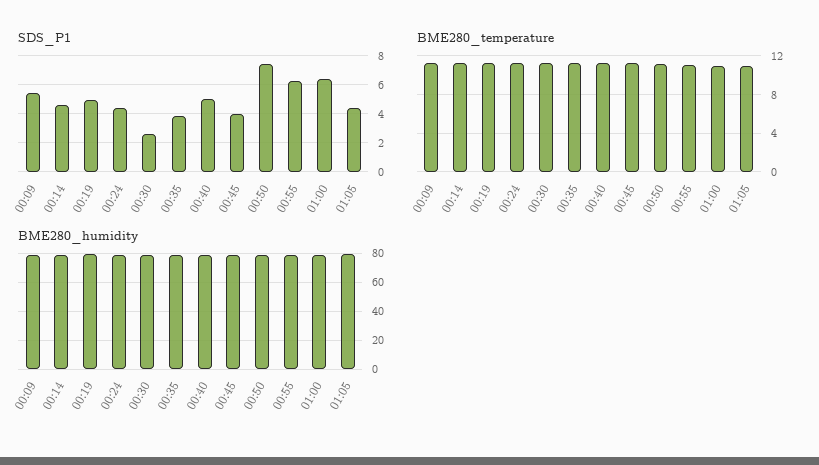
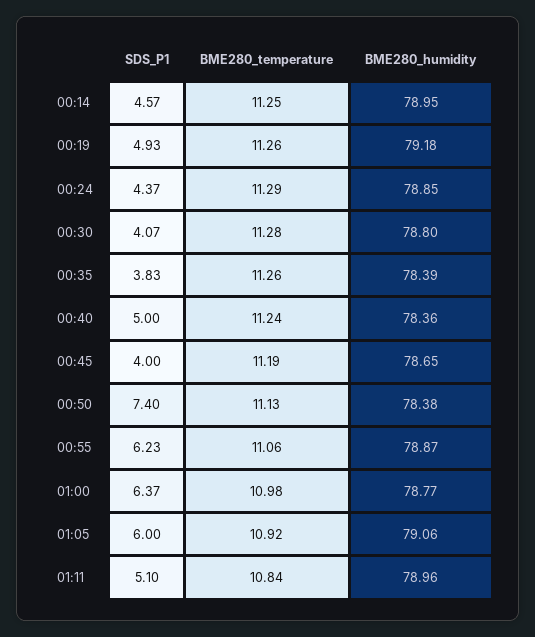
SDS_P1, 00:09: 5.5 -> none
SDS_P1, 00:30: 2.5 -> 4.07
SDS_P1, 01:05: 4.5 -> 6
BME280_temperature, 00:09: 11 -> none
BME280_humidity, 00:09: 80 -> none
SDS_P1, 01:11: none -> 5.1
BME280_temperature, 01:11: none -> 10.84
BME280_humidity, 01:11: none -> 78.96

